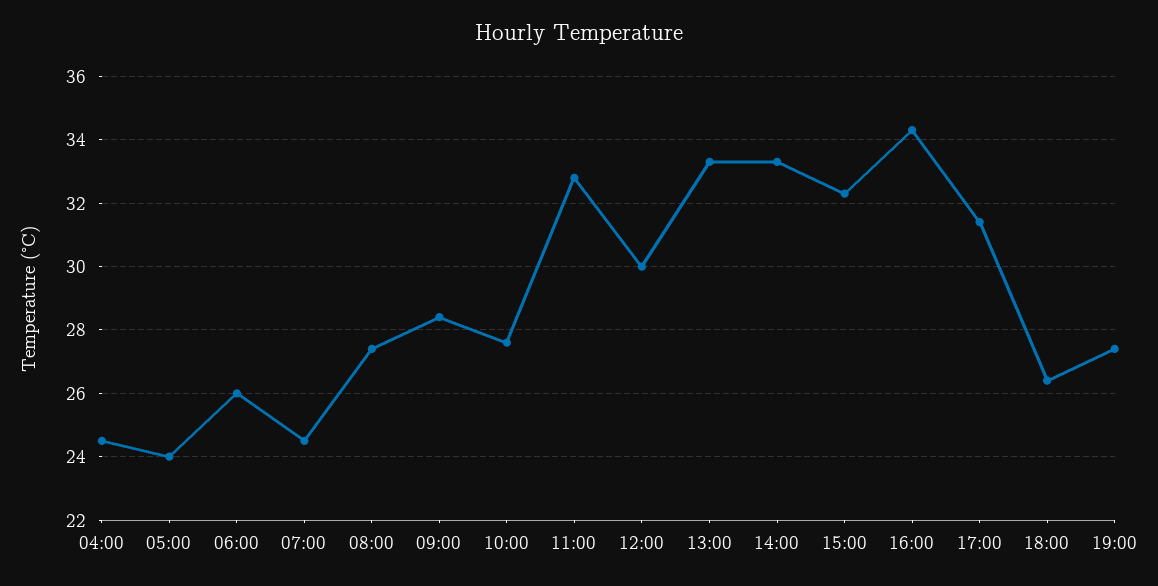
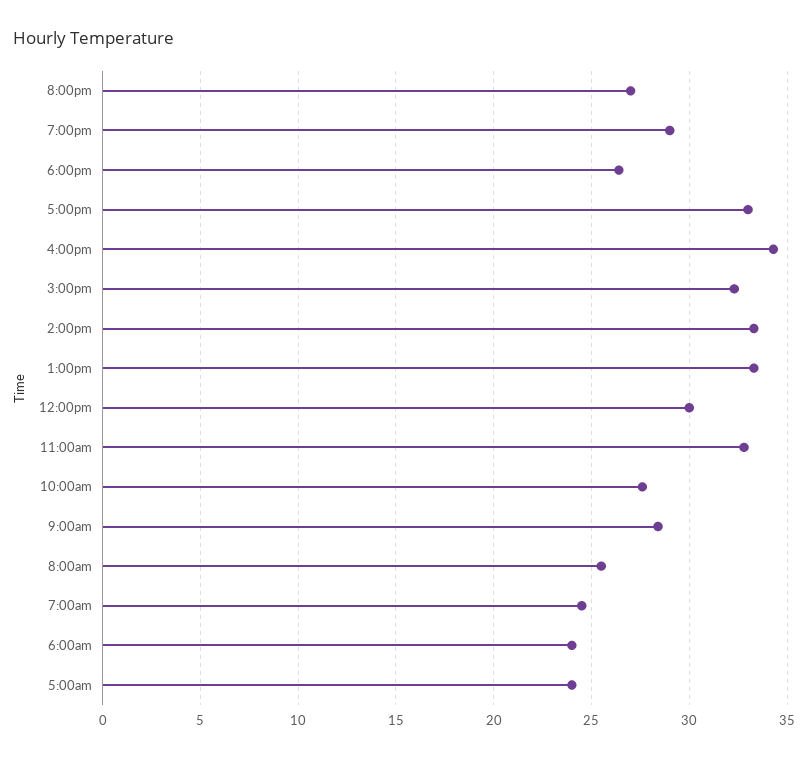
04:00: 24.5 -> none
06:00: 26 -> 24
08:00: 27.5 -> 25.5
17:00: 31.5 -> 33
19:00: 27.5 -> 29
8:00pm: none -> 27

